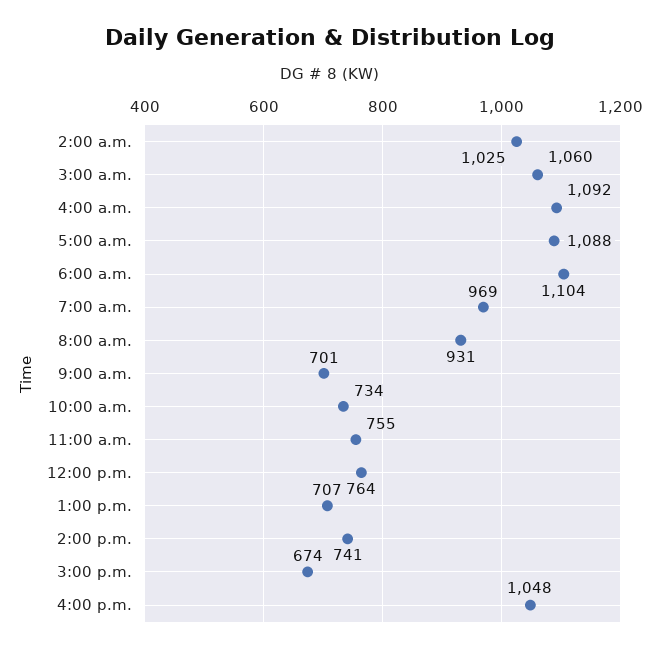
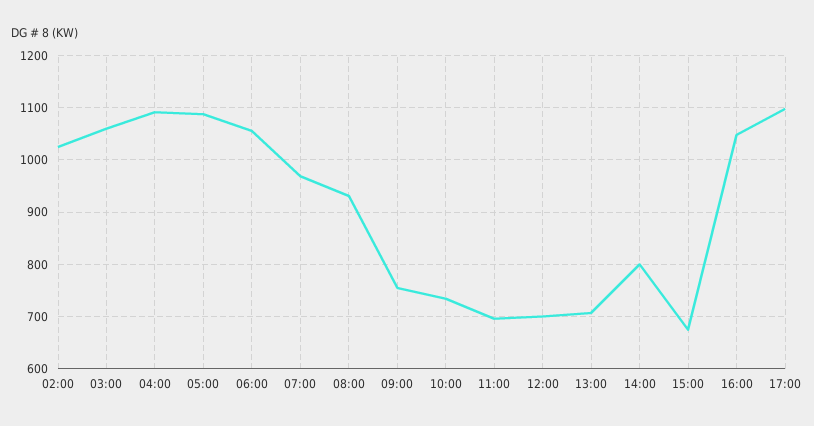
6:00 a.m.: 1104 -> 1060
9:00 a.m.: 701 -> 760
11:00 a.m.: 755 -> 700
12:00 p.m.: 764 -> 700
2:00 p.m.: 741 -> 800
17:00: none -> 1100

